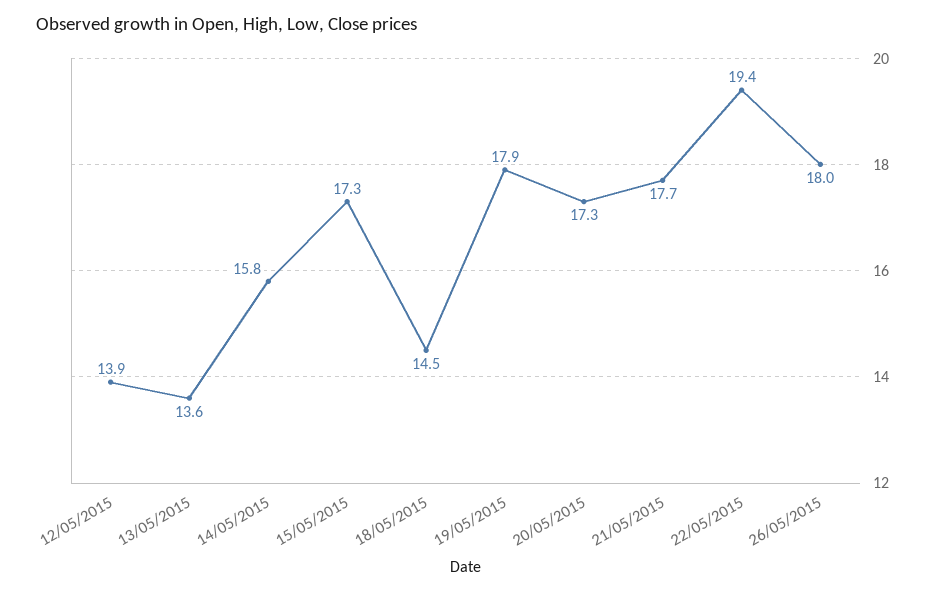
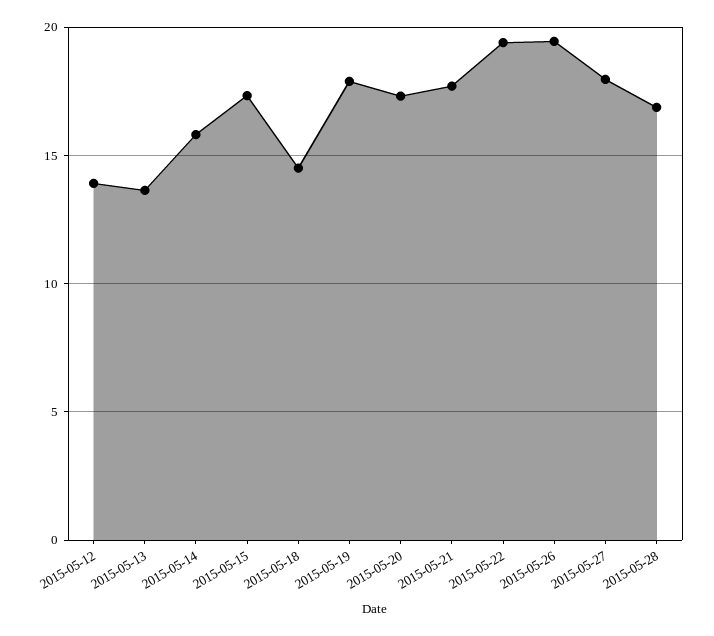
26/05/2015: 18 -> 19.5
2015-05-27: none -> 18
2015-05-28: none -> 17

